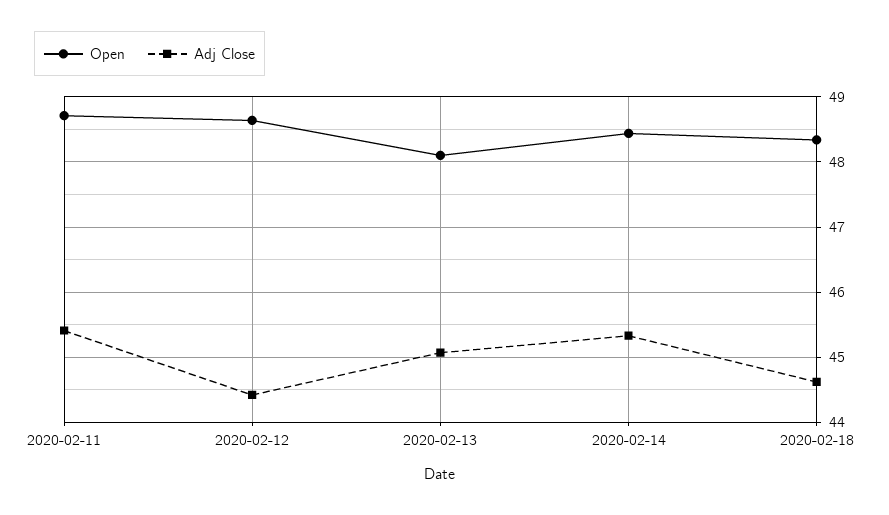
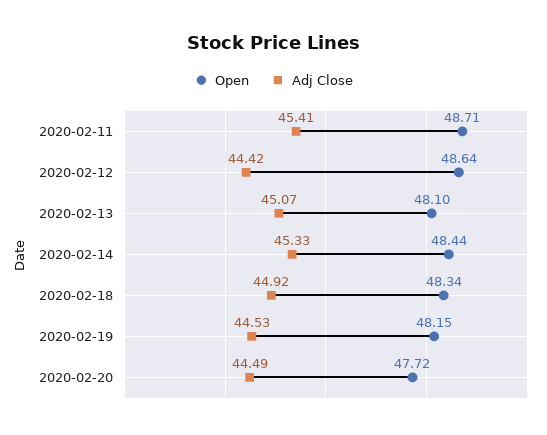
Adj Close, 2020-02-18: 44.6 -> 44.92
Open, 2020-02-19: none -> 48.15
Adj Close, 2020-02-19: none -> 44.53
Open, 2020-02-20: none -> 47.72
Adj Close, 2020-02-20: none -> 44.49

